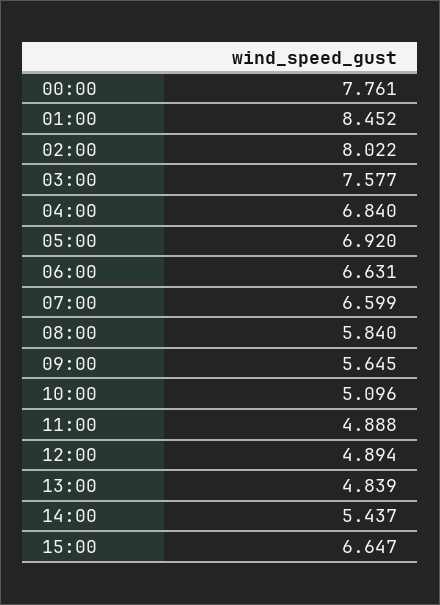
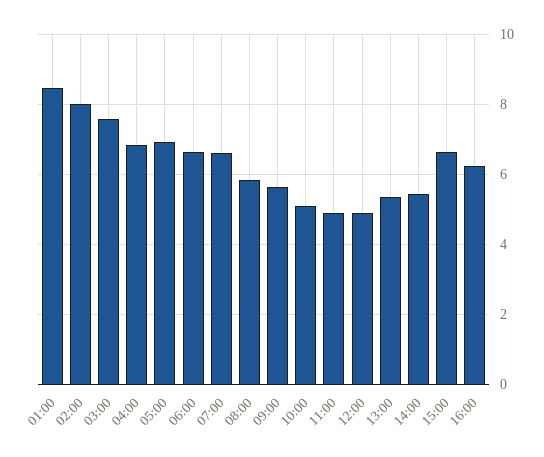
00:00: 7.761 -> none
13:00: 4.839 -> 5.4
16:00: none -> 6.2

